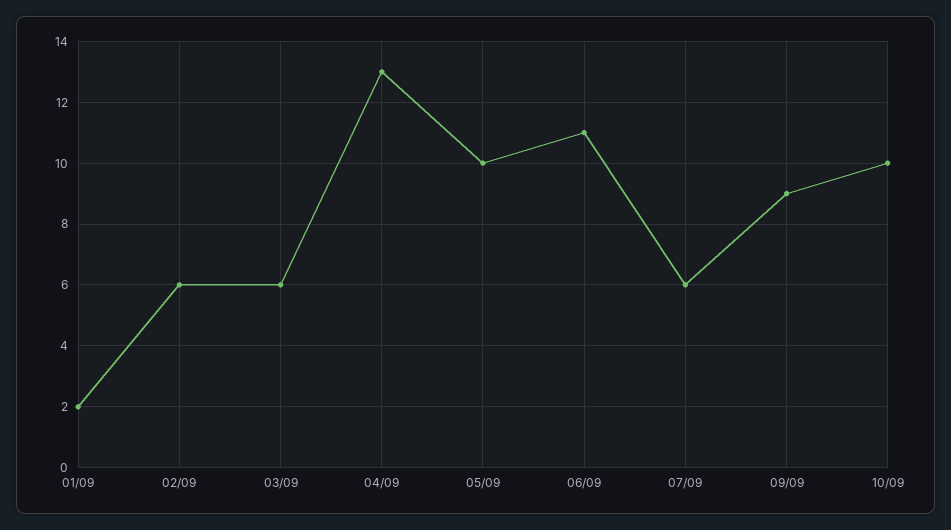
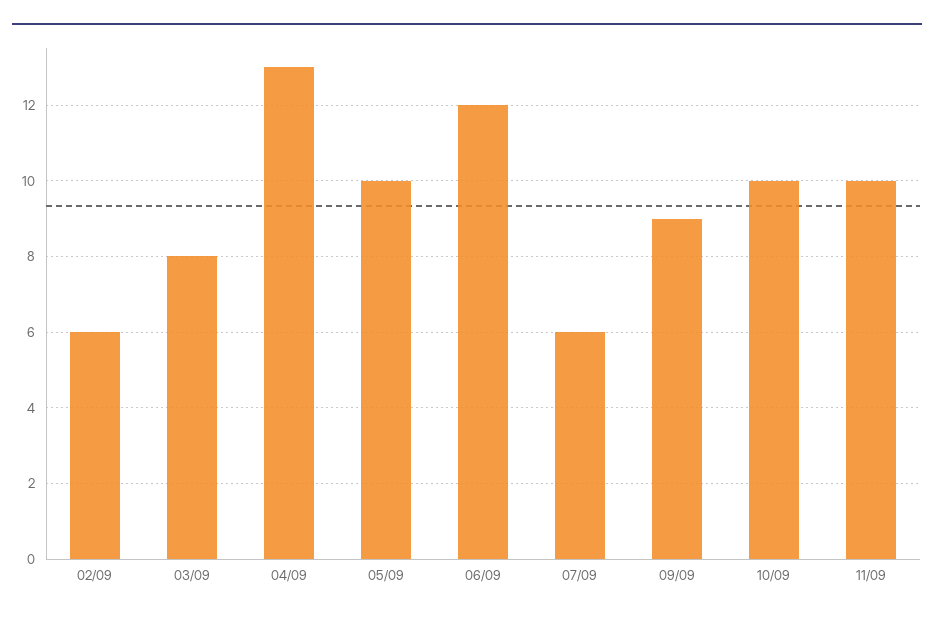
01/09: 2 -> none
03/09: 6 -> 8
06/09: 11 -> 12
11/09: none -> 10

